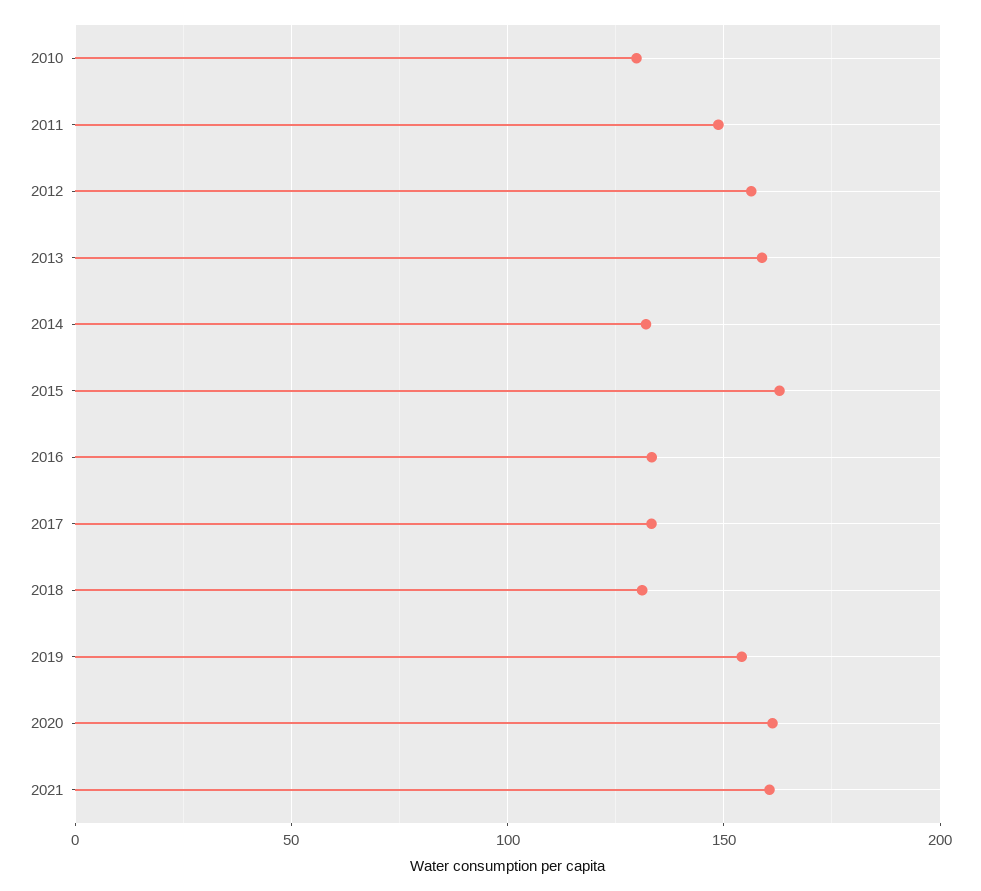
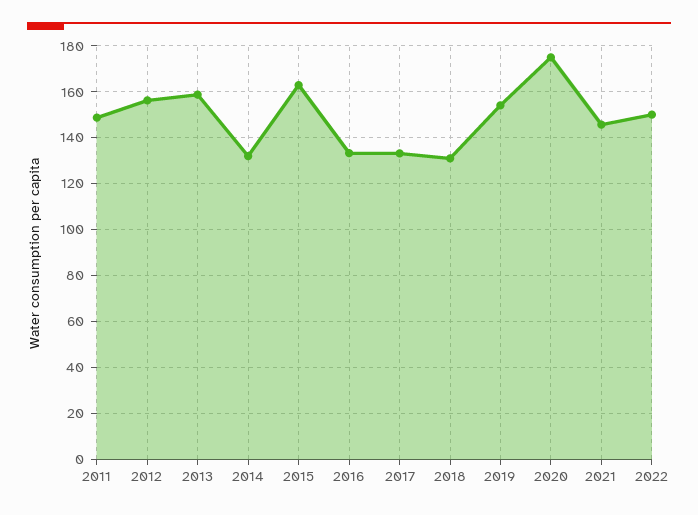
2010: 130 -> none
2020: 160 -> 175
2021: 160 -> 145
2022: none -> 150

